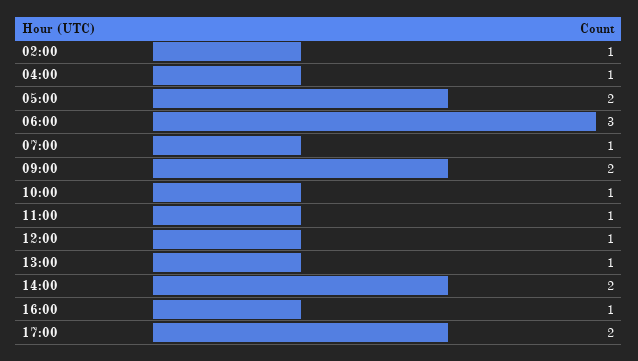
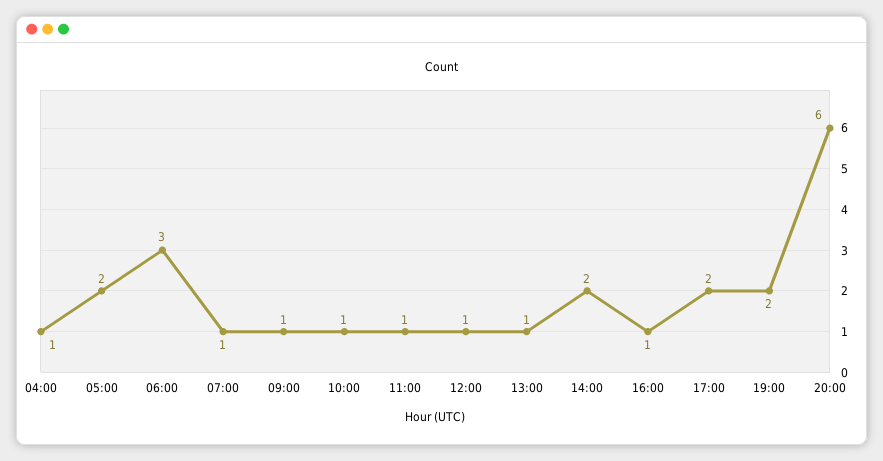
02:00: 1 -> none
09:00: 2 -> 1
19:00: none -> 2
20:00: none -> 6

